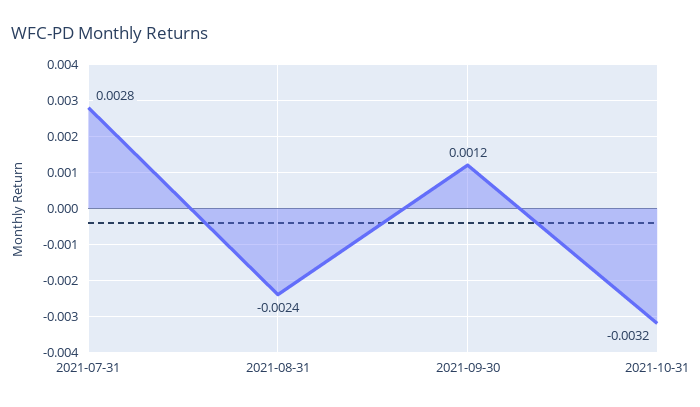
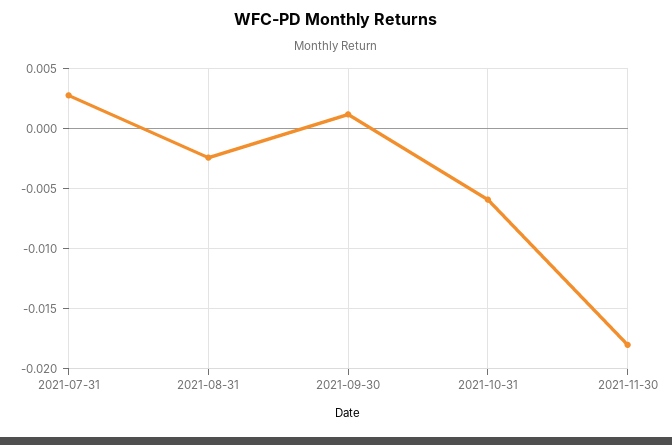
2021-10-31: -0.0032 -> -0.006
2021-11-30: none -> -0.018

